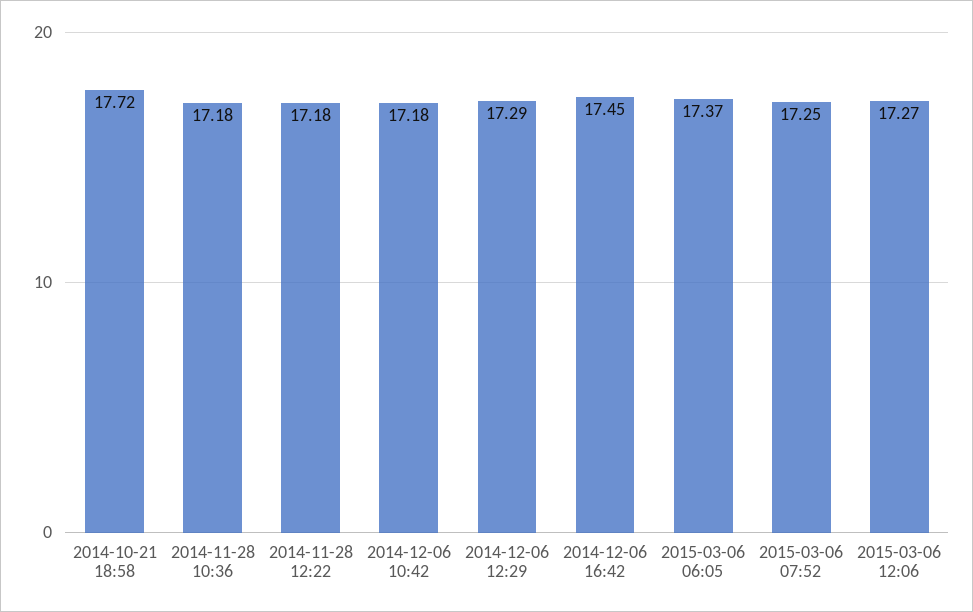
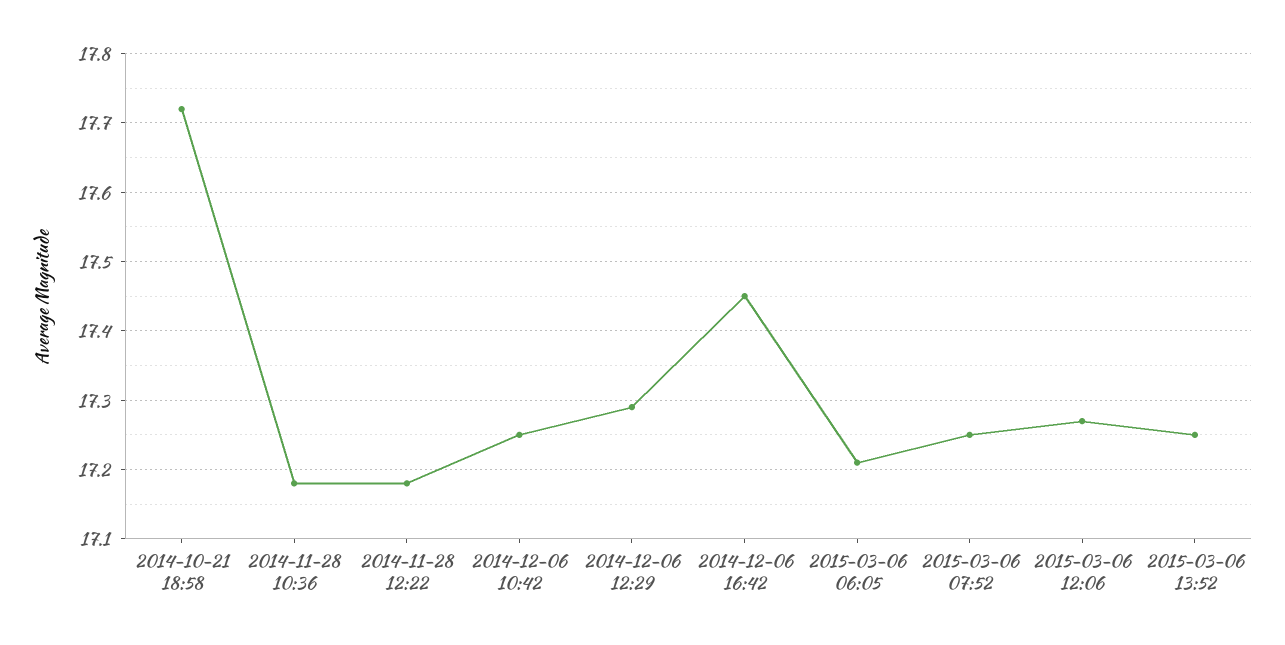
2014-12-06 10:42: 17.18 -> 17.25
2015-03-06 06:05: 17.37 -> 17.21
2015-03-06 13:52: none -> 17.25

